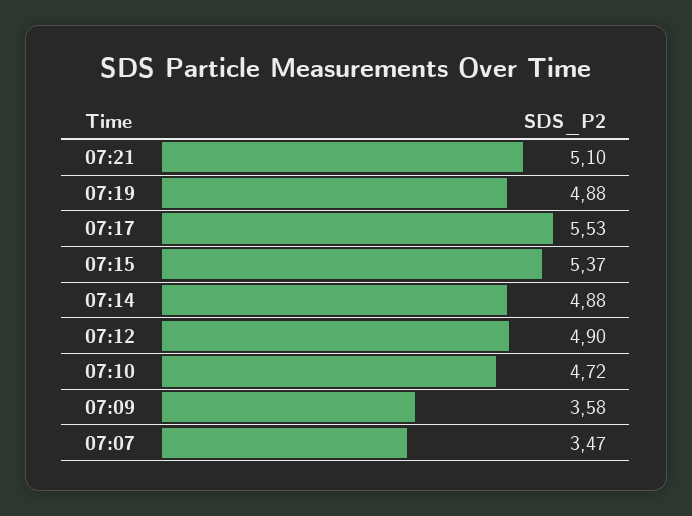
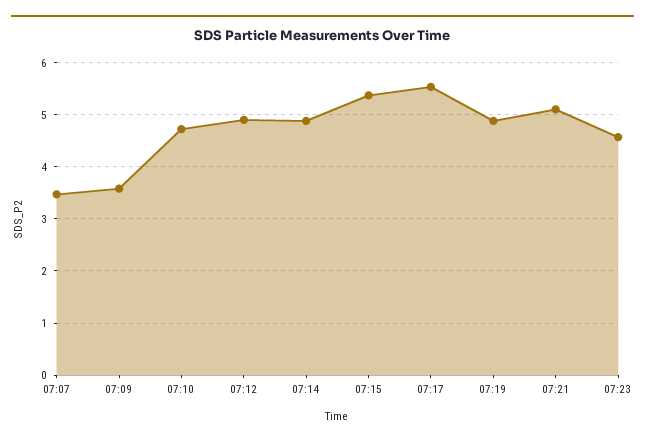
07:23: none -> 4.6

